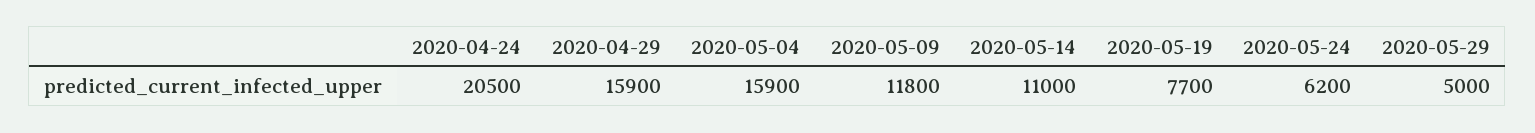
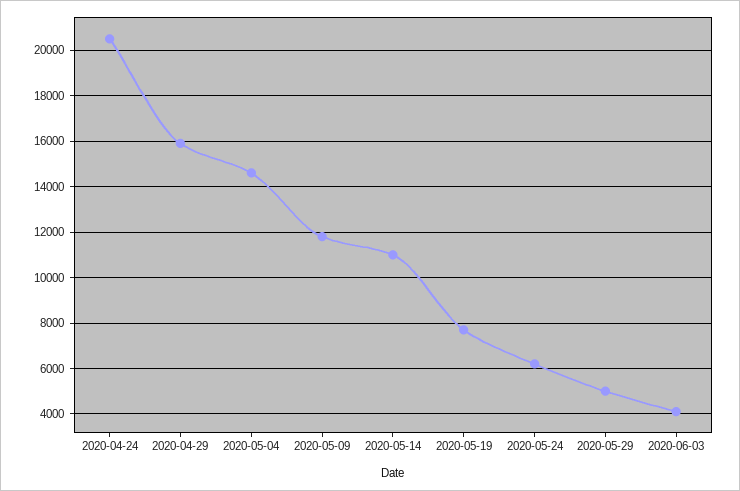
2020-05-04: 15900 -> 14500
2020-06-03: none -> 4000

